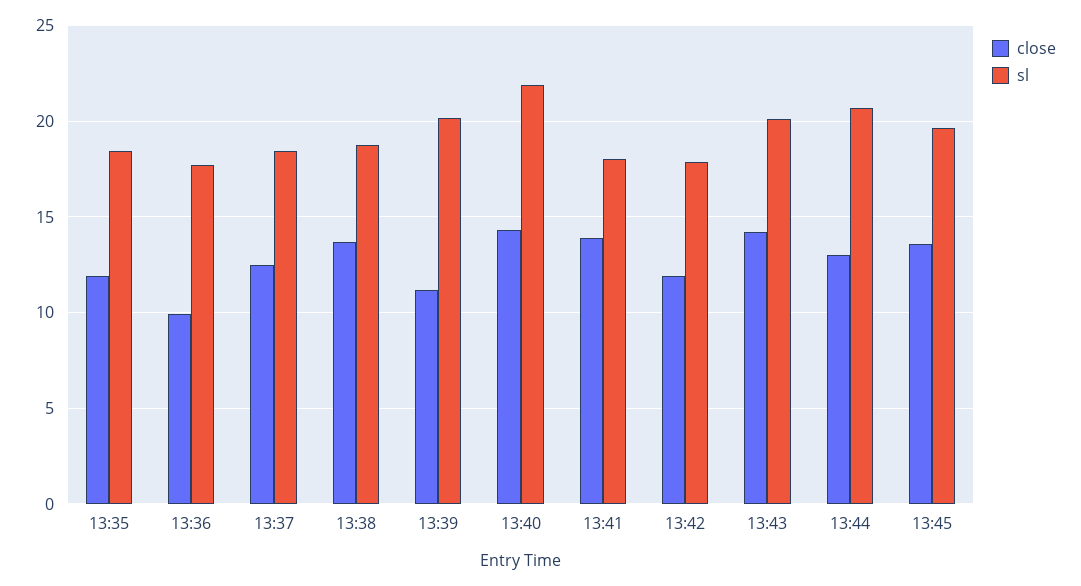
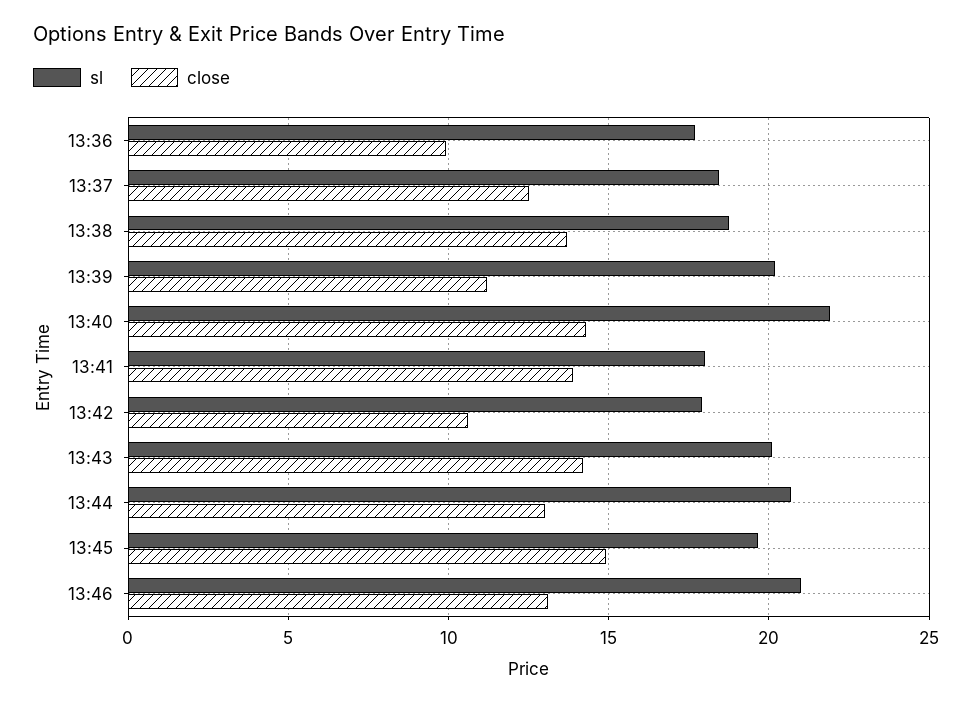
close, 13:35: 12 -> none
sl, 13:35: 18.5 -> none
close, 13:42: 12 -> 10.5
close, 13:45: 13.5 -> 15
sl, 13:46: none -> 21
close, 13:46: none -> 13

